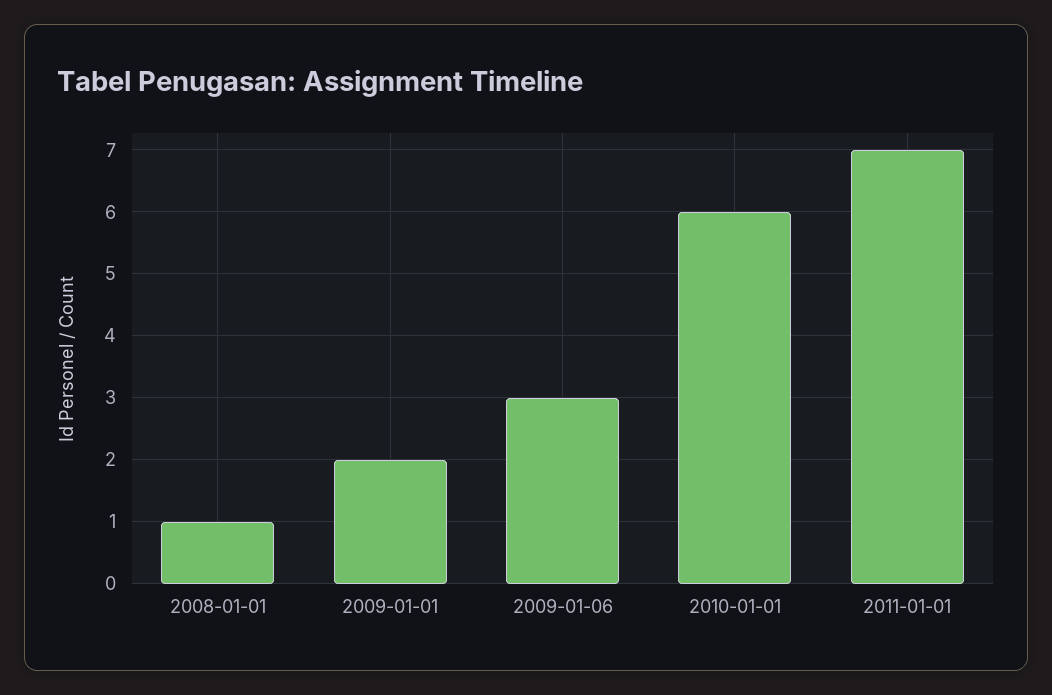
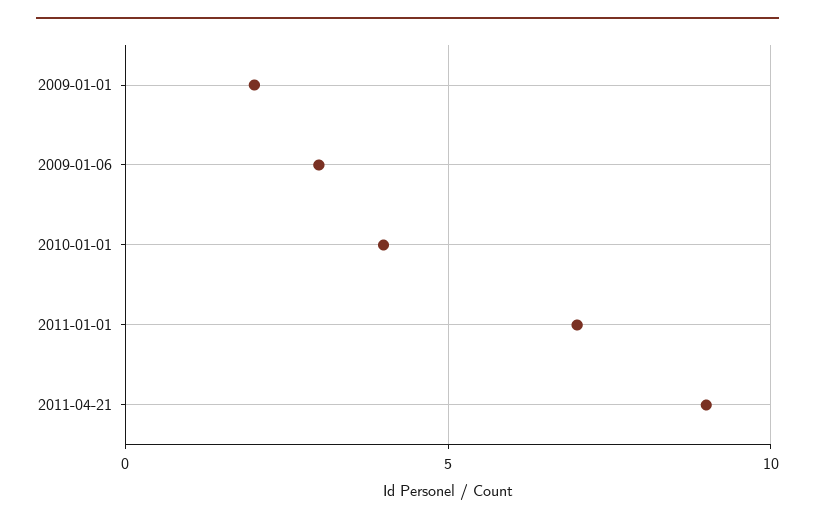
2008-01-01: 1 -> none
2010-01-01: 6 -> 4
2011-04-21: none -> 9

